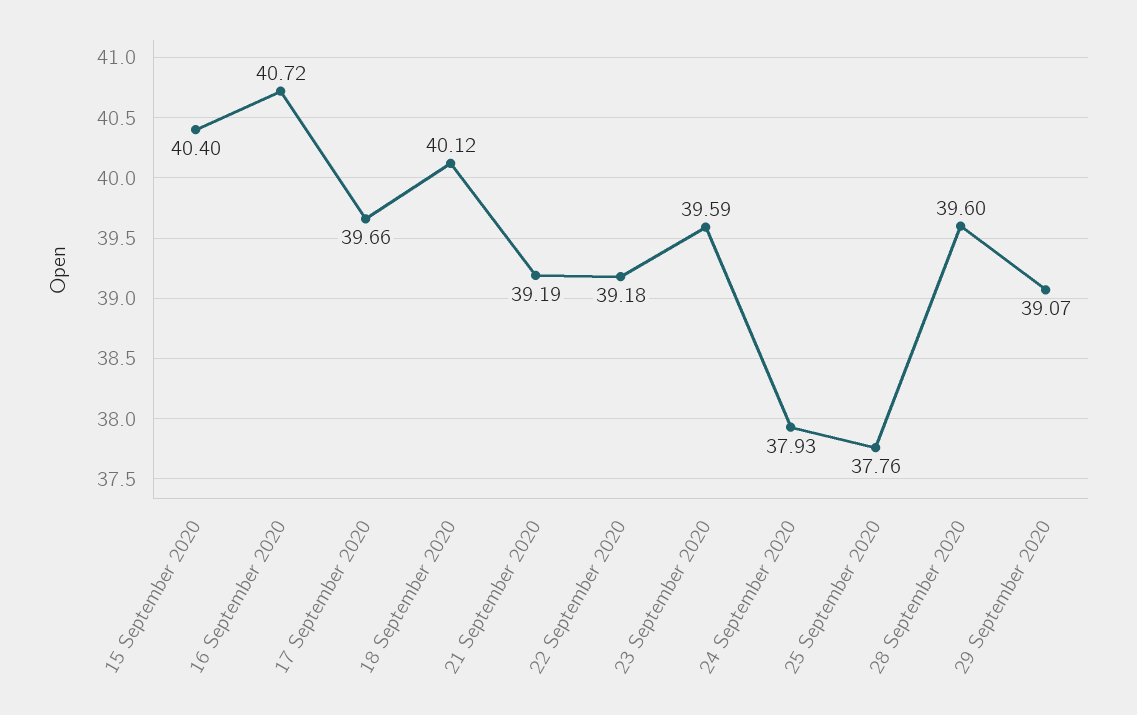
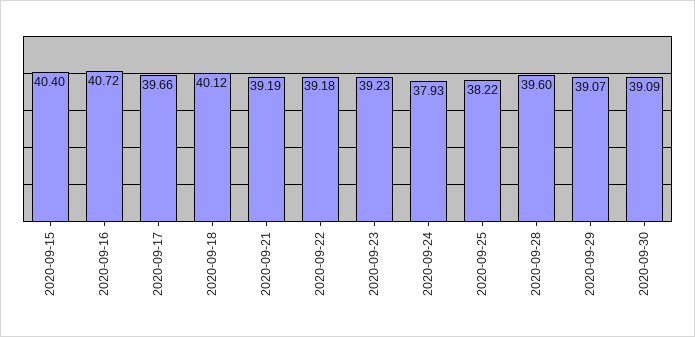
23 September 2020: 39.59 -> 39.23
25 September 2020: 37.76 -> 38.22
2020-09-30: none -> 39.09

